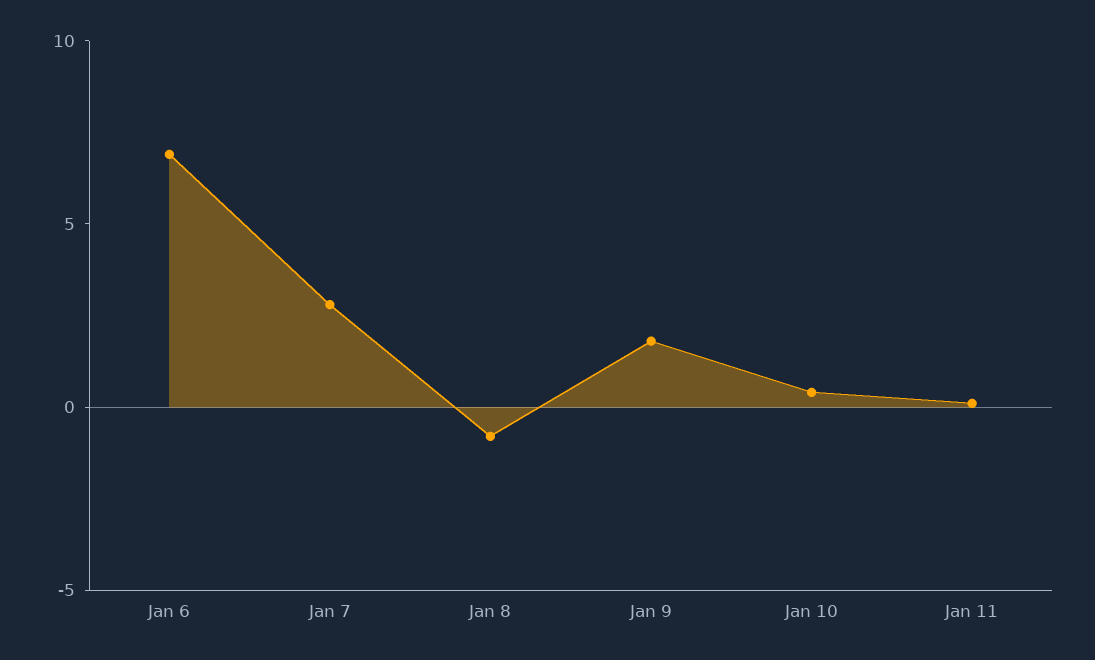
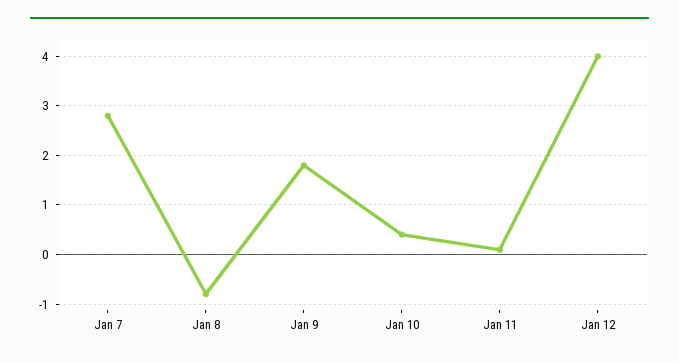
Jan 6: 7 -> none
Jan 12: none -> 4

